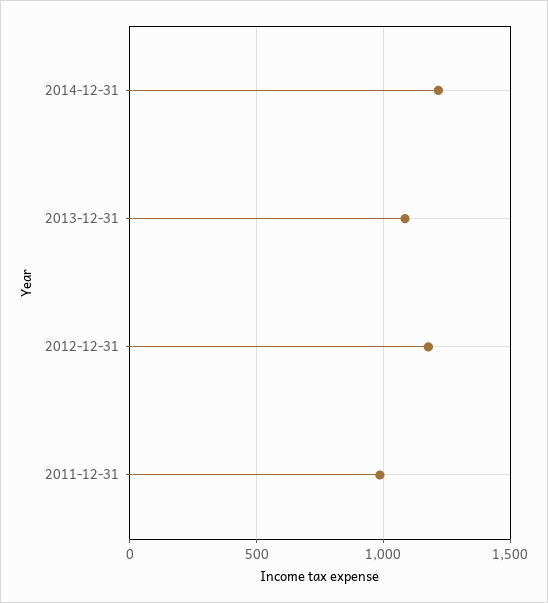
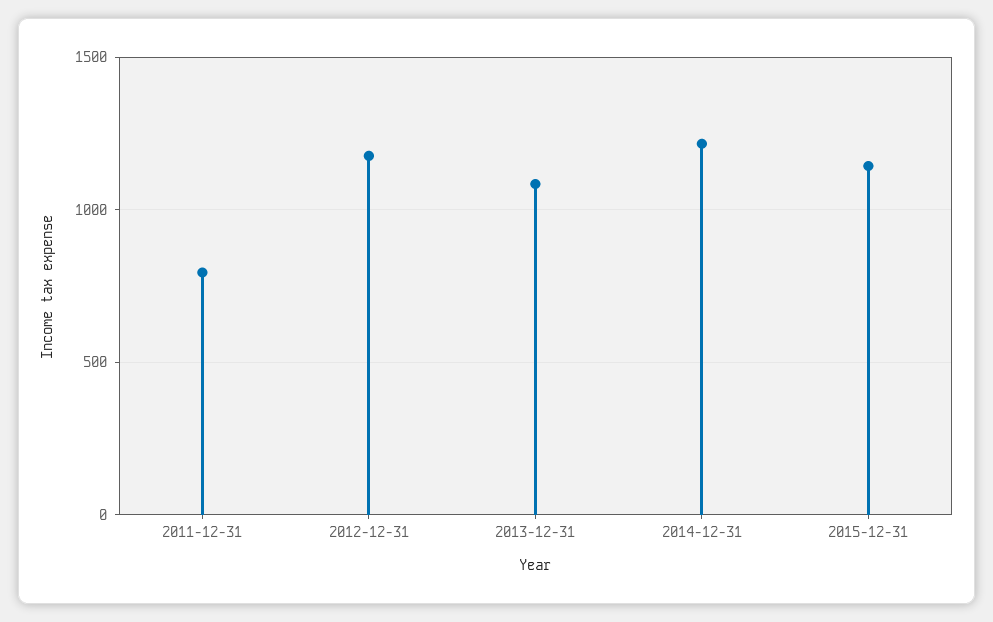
2011-12-31: 1000 -> 800
2015-12-31: none -> 1150

